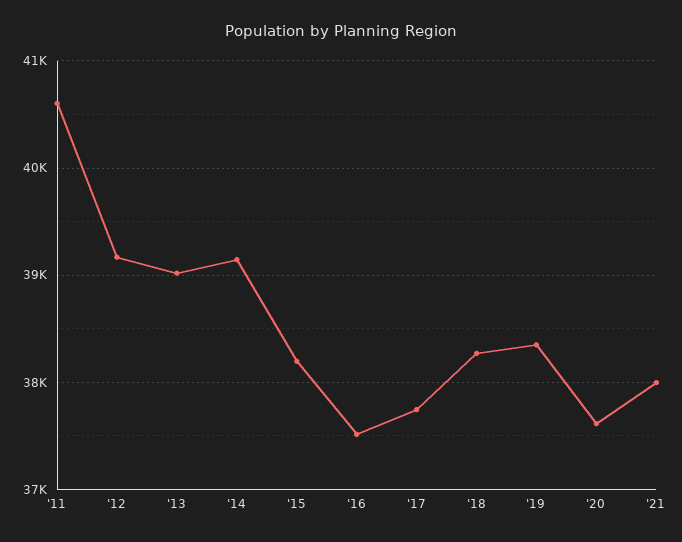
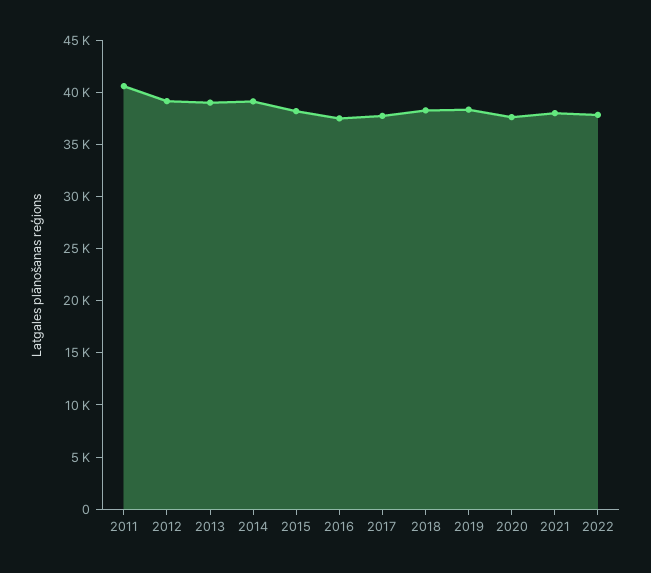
2022: none -> 38000

